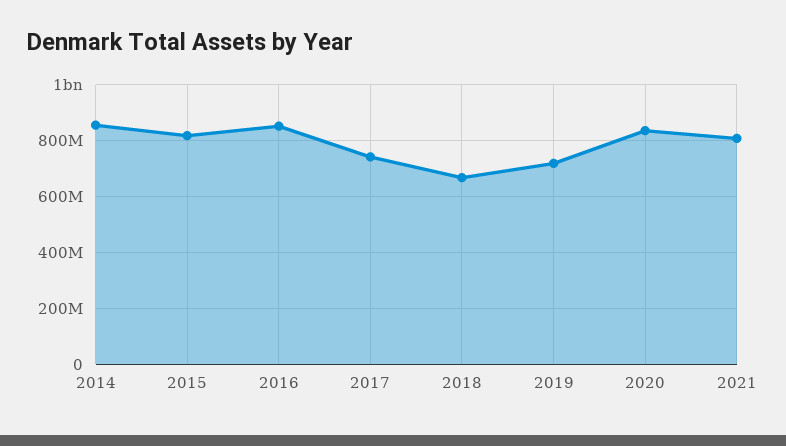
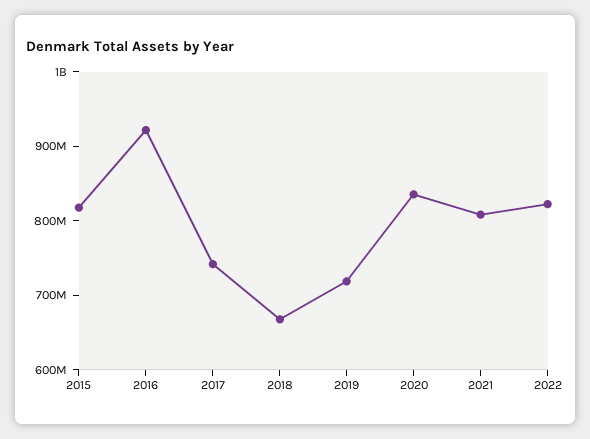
2014: 850000000 -> none
2016: 850000000 -> 920000000
2022: none -> 820000000

